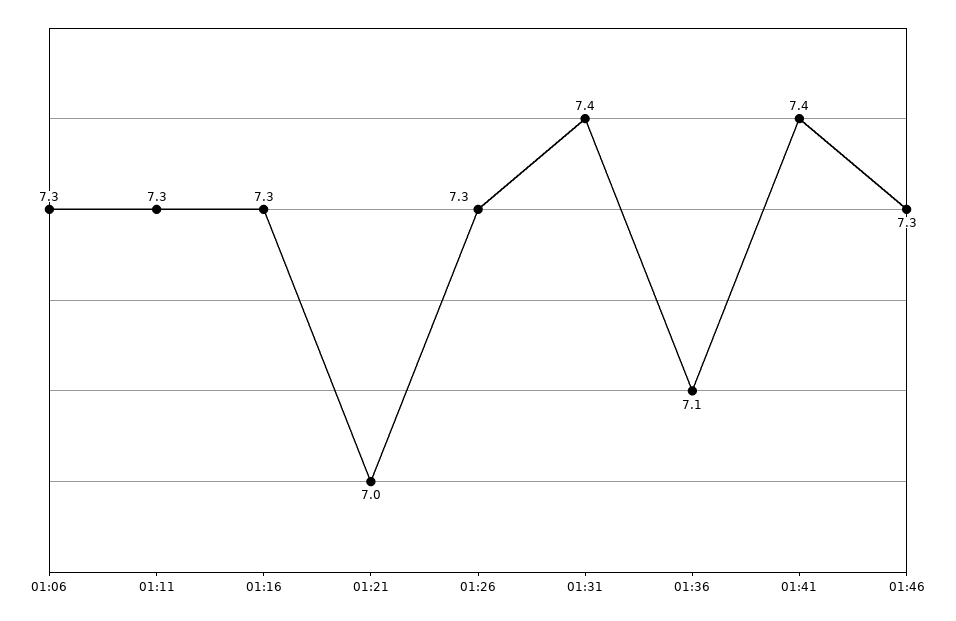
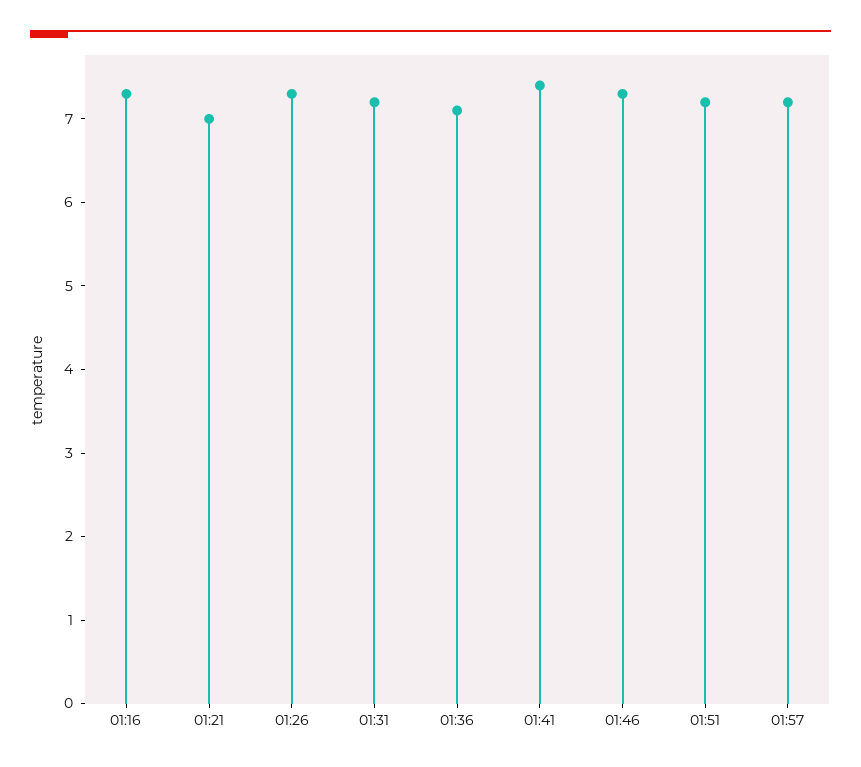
01:06: 7.3 -> none
01:11: 7.3 -> none
01:31: 7.4 -> 7.2
01:51: none -> 7.2
01:57: none -> 7.2

